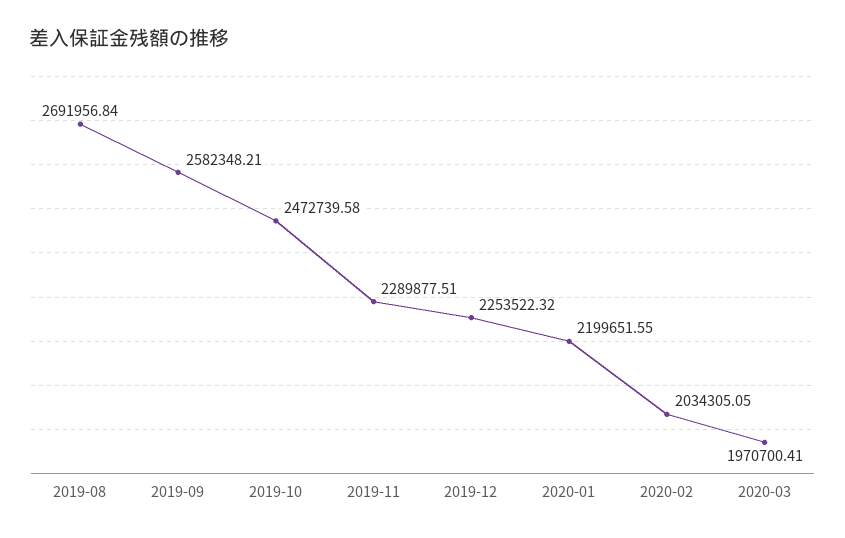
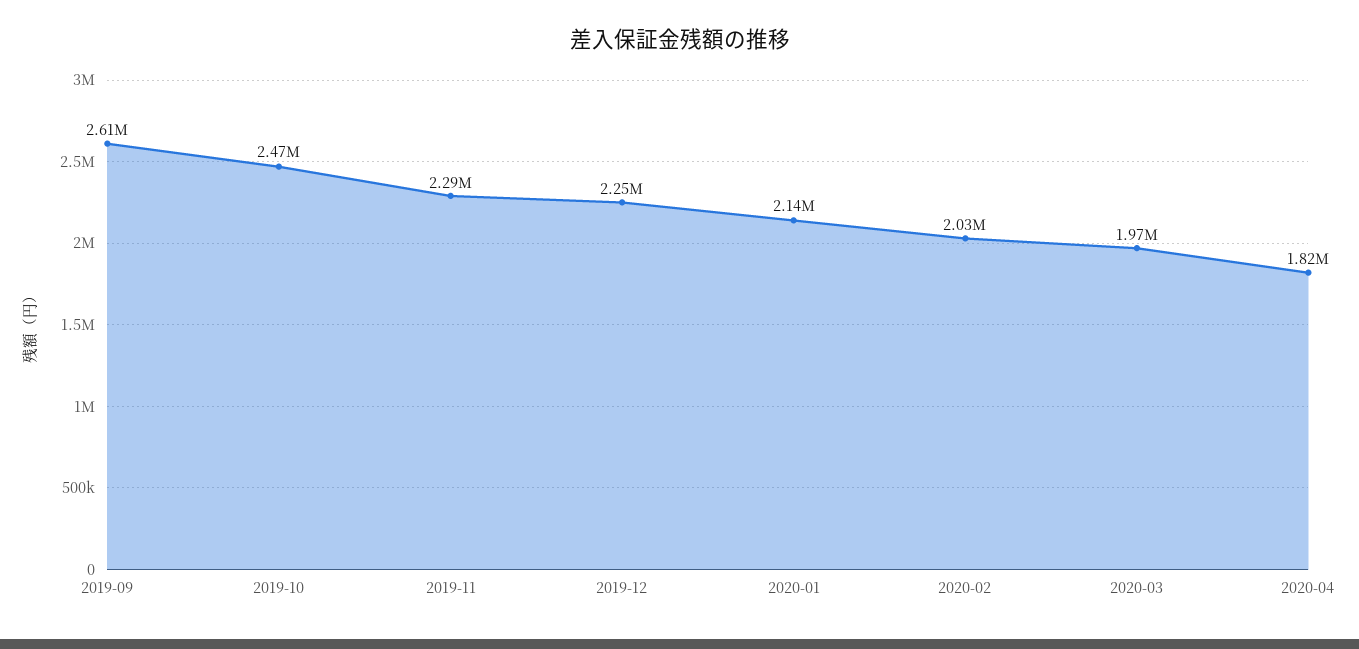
2019-08: 2691956.84 -> none
2019-09: 2582348.21 -> 2610000
2020-01: 2199651.55 -> 2140000
2020-04: none -> 1820000

